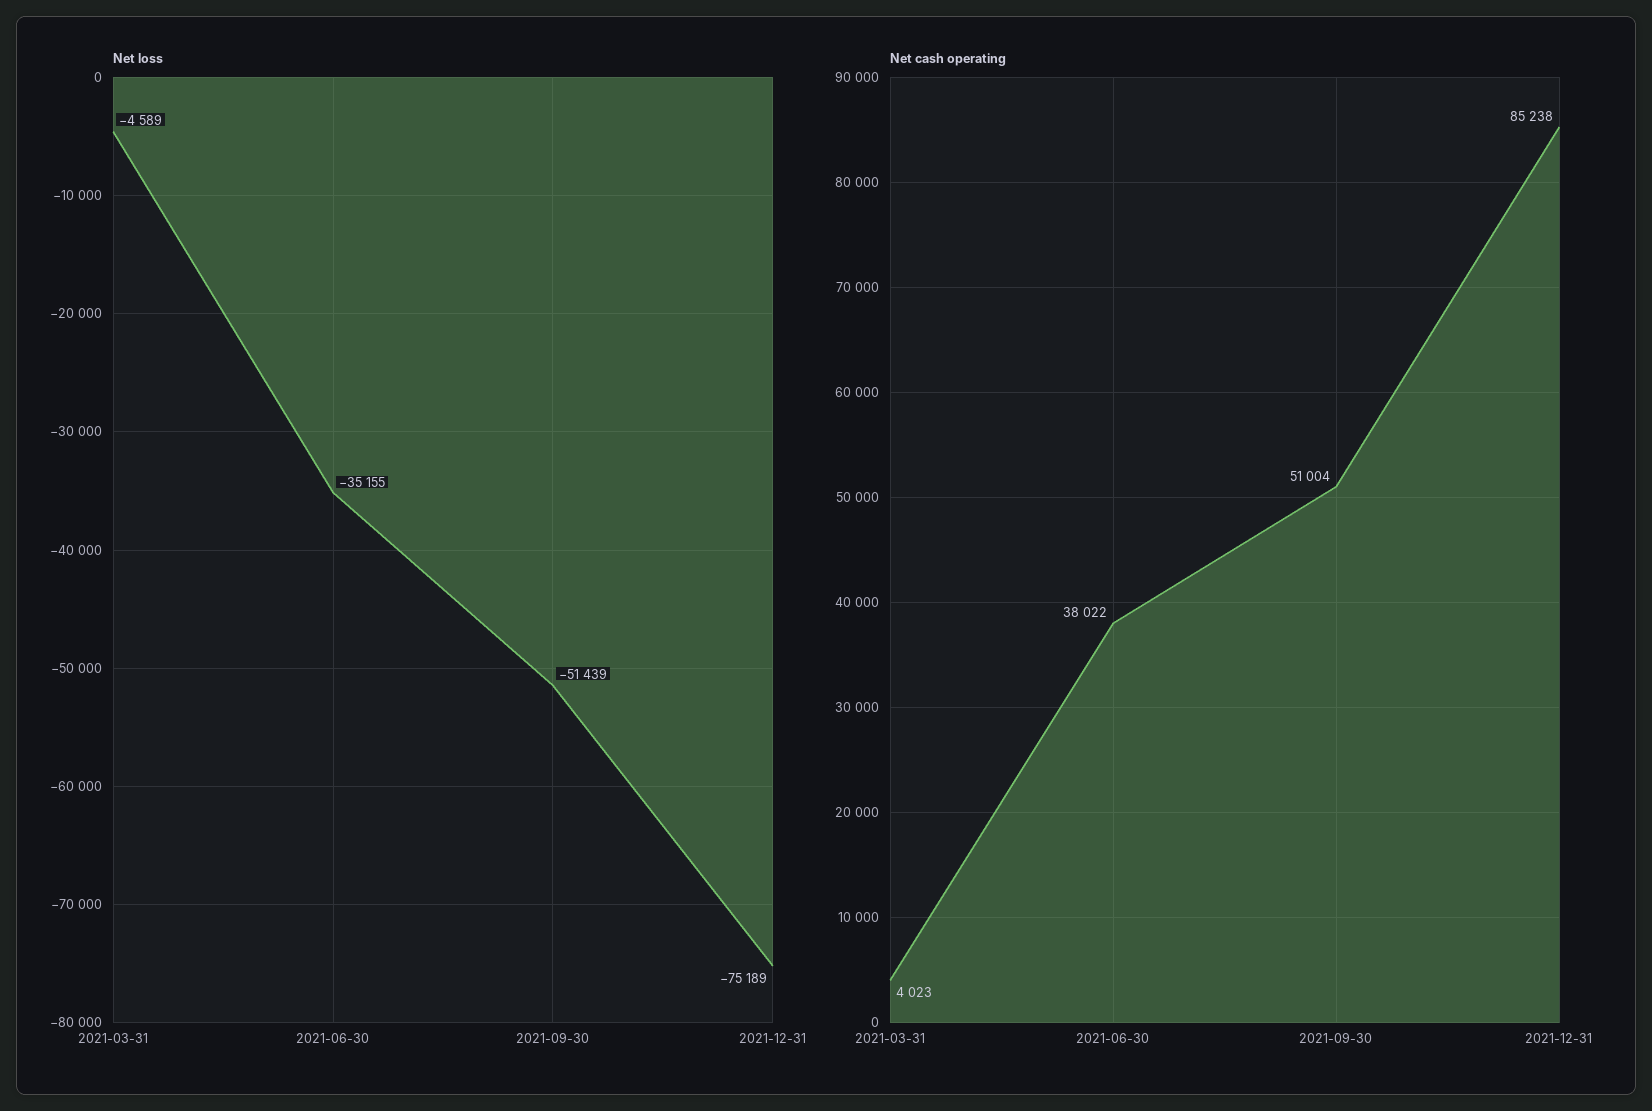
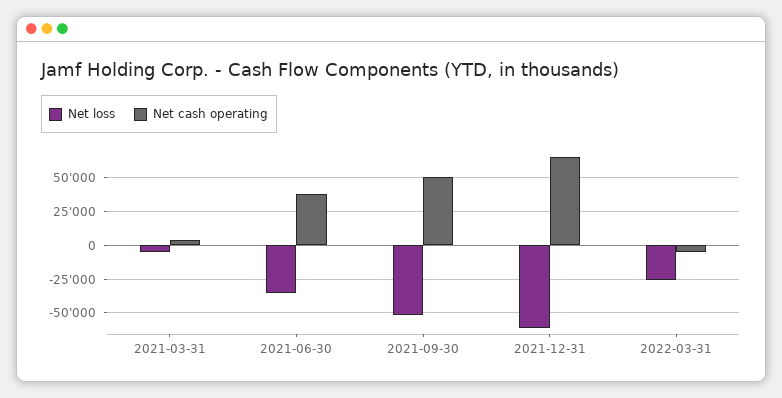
Net loss, 2021-12-31: -75189 -> -60000
Net cash operating, 2021-12-31: 85238 -> 65000
Net loss, 2022-03-31: none -> -25000
Net cash operating, 2022-03-31: none -> -5000

